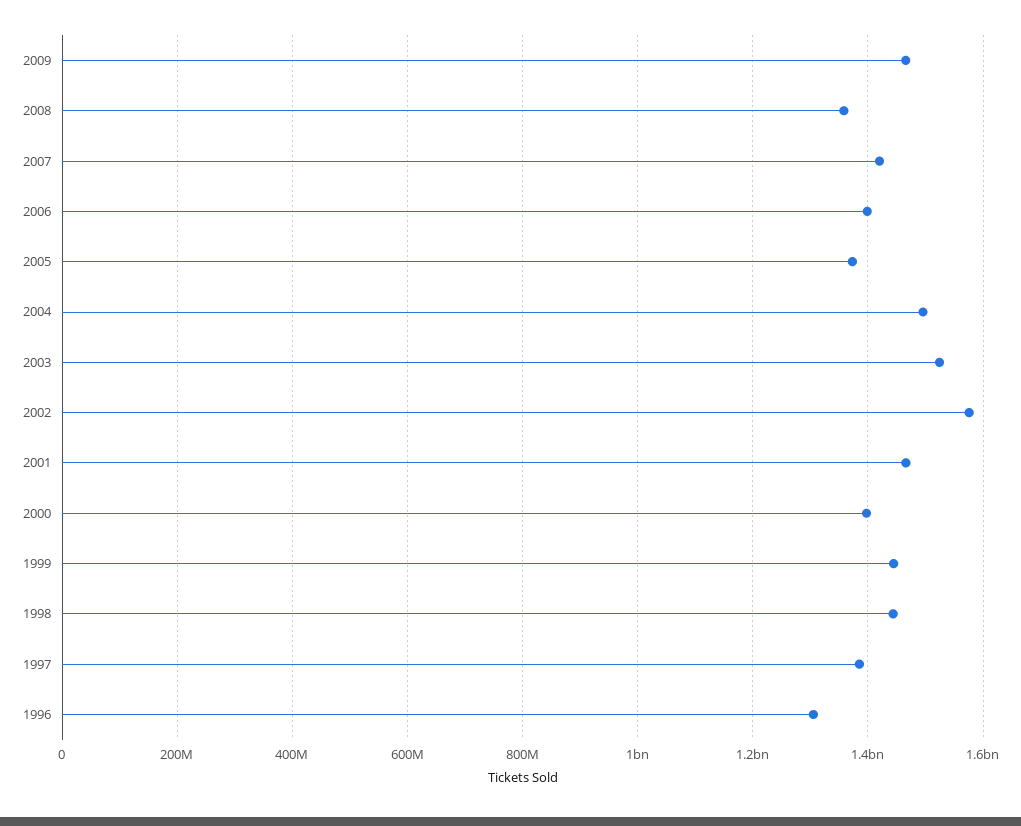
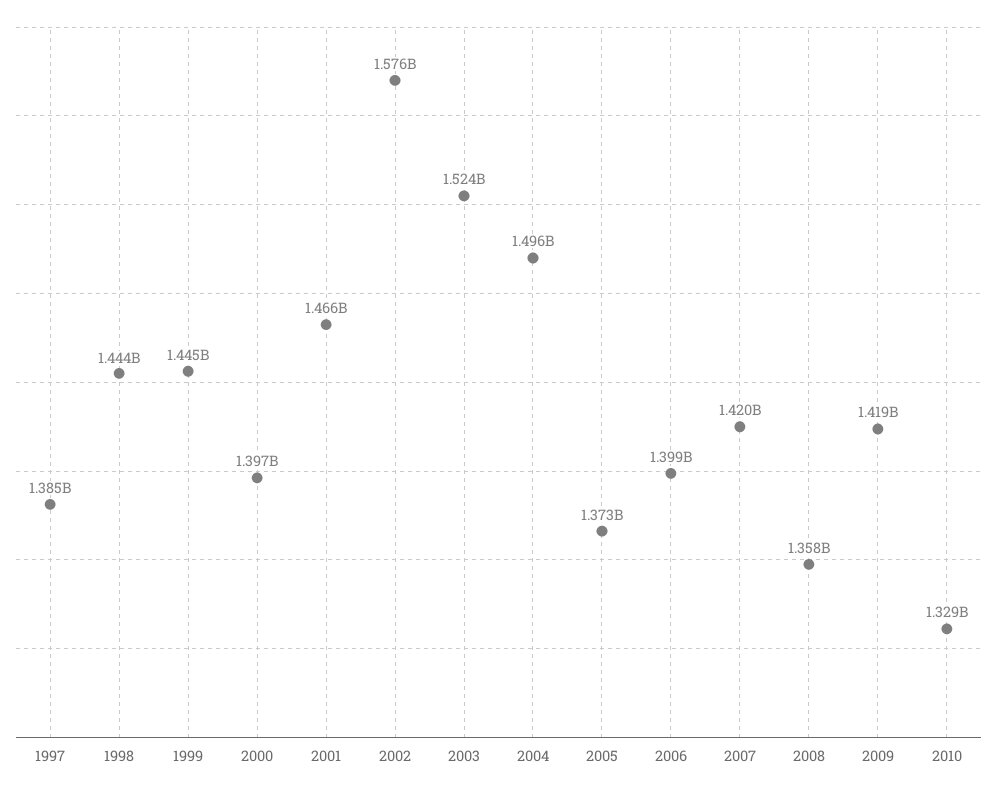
2009: 1460000000 -> 1419000000
1996: 1300000000 -> none
2010: none -> 1329000000

